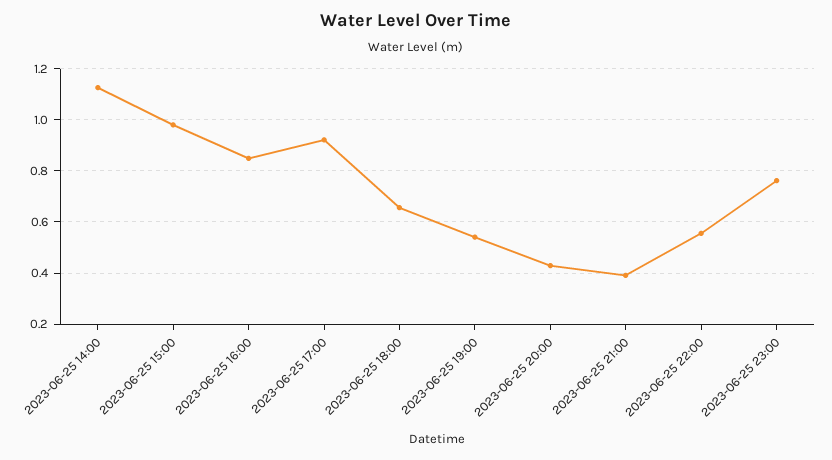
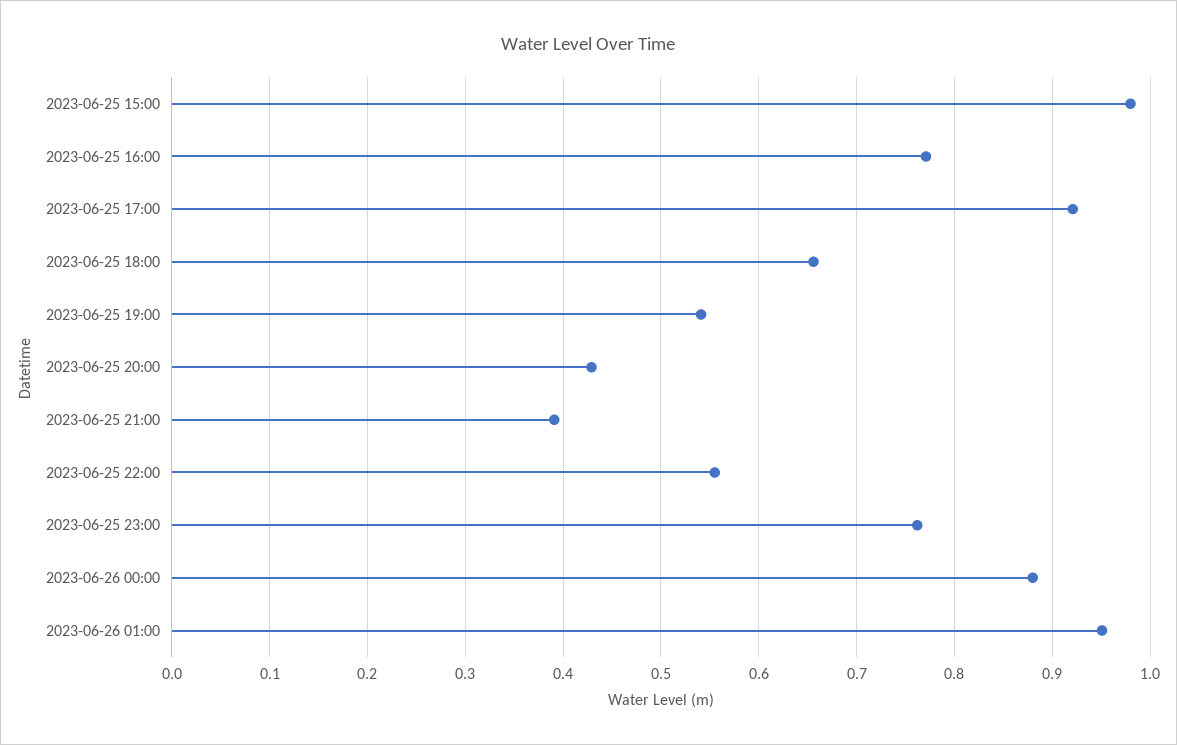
2023-06-25 14:00: 1.125 -> none
2023-06-25 16:00: 0.85 -> 0.77
2023-06-26 00:00: none -> 0.88
2023-06-26 01:00: none -> 0.95

